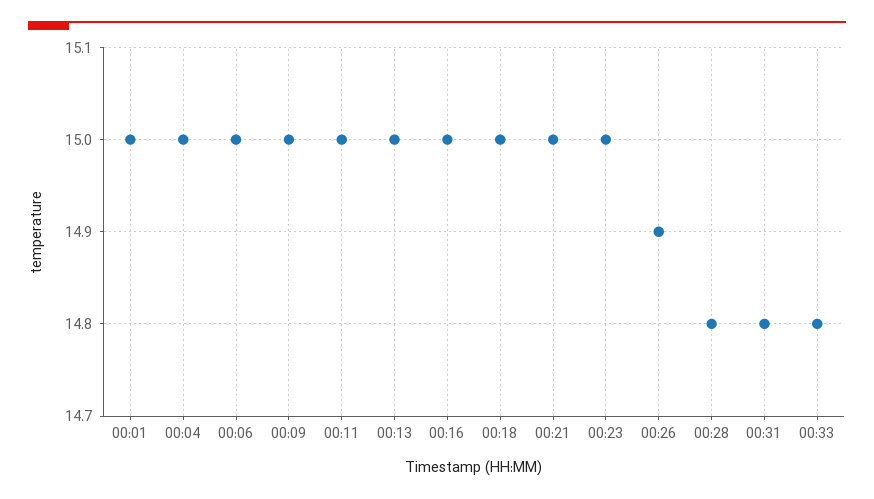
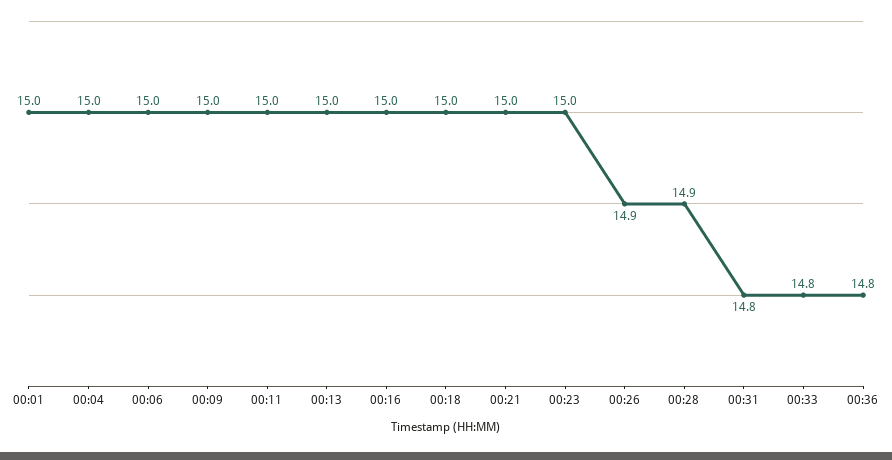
00:28: 14.8 -> 14.9
00:36: none -> 14.8

